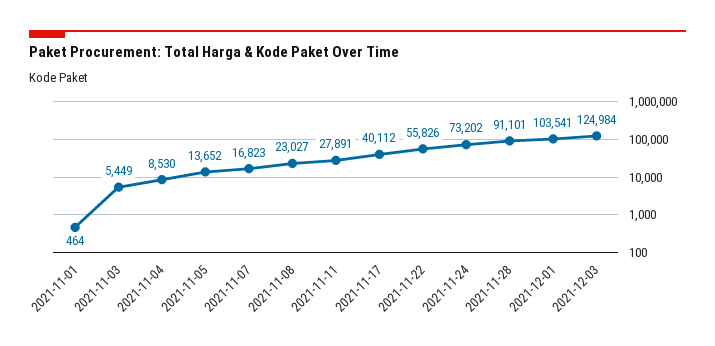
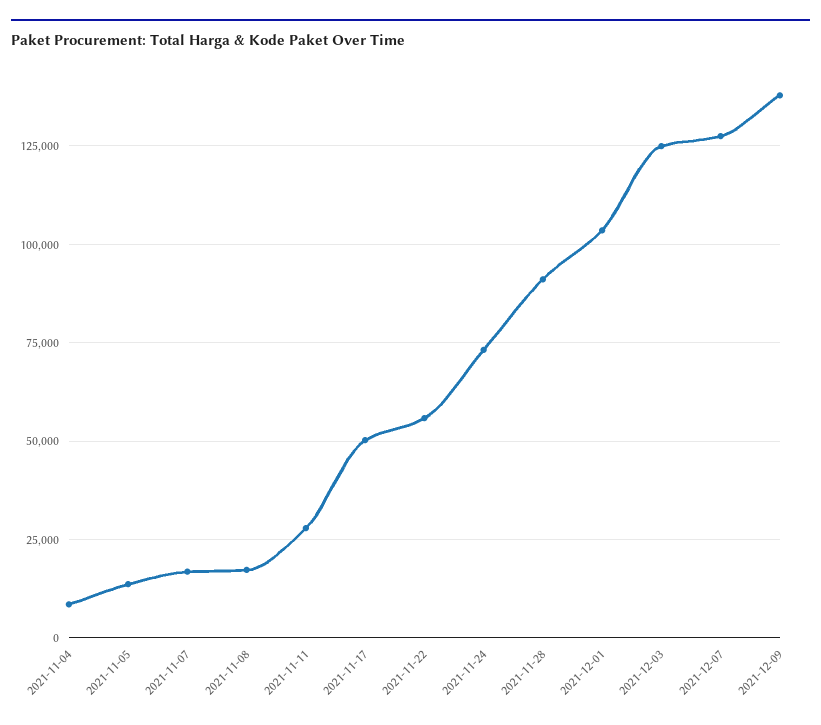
2021-11-01: 464 -> none
2021-11-03: 5449 -> none
2021-11-08: 23027 -> 17500
2021-11-17: 40112 -> 50000
2021-12-07: none -> 127500
2021-12-09: none -> 137500

